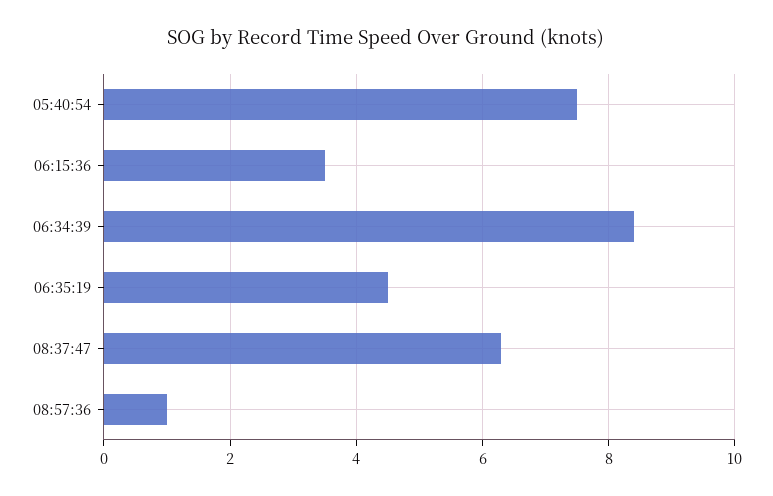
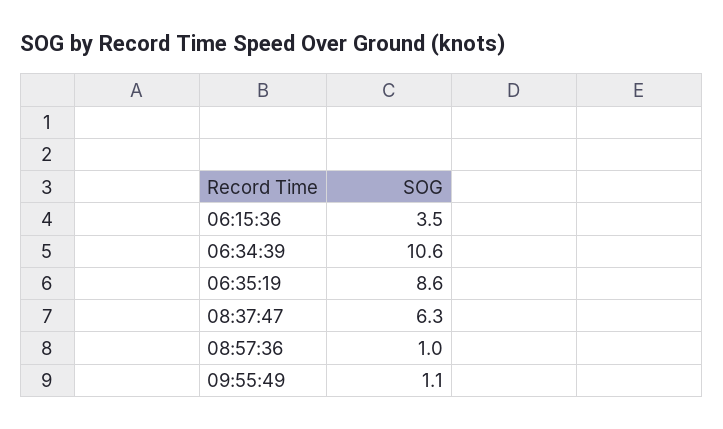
05:40:54: 7.5 -> none
06:34:39: 8.5 -> 10.6
06:35:19: 4.5 -> 8.6
09:55:49: none -> 1.1

